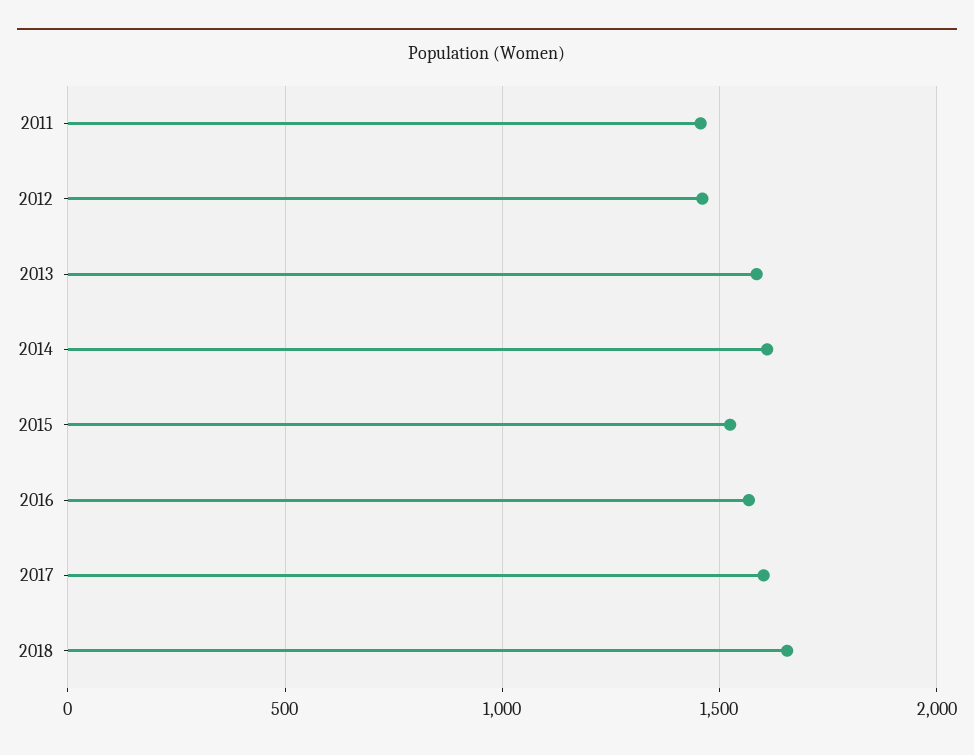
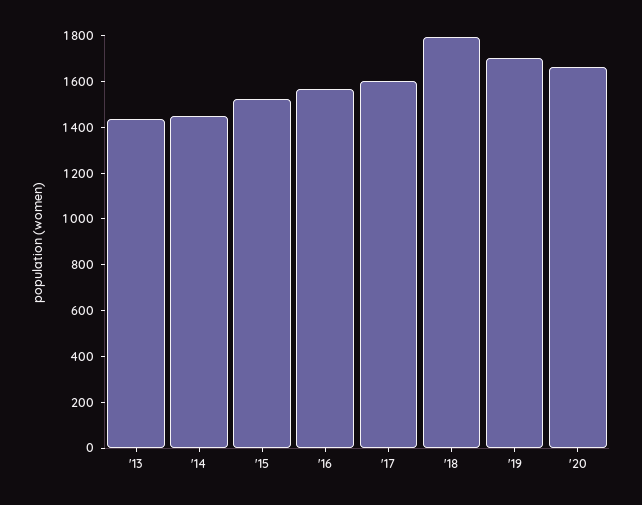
2011: 1450 -> none
2012: 1450 -> none
2013: 1600 -> 1450
2014: 1600 -> 1450
2018: 1650 -> 1800
'19: none -> 1700
'20: none -> 1650

